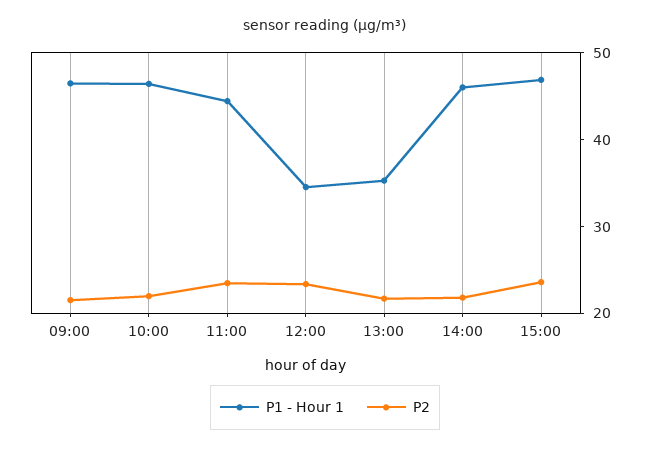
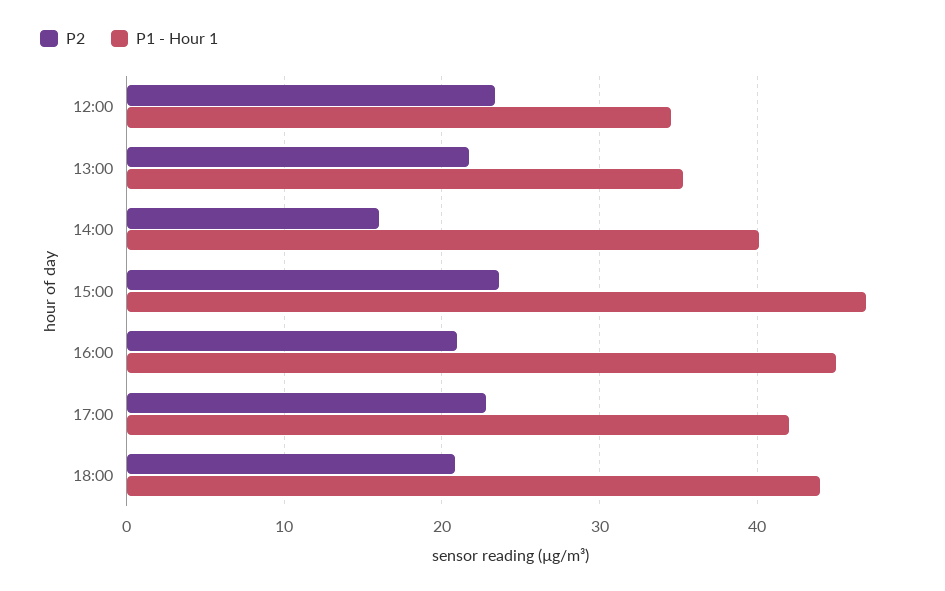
P1 - Hour 1, 09:00: 46 -> none
P2, 09:00: 22 -> none
P1 - Hour 1, 10:00: 46 -> none
P2, 10:00: 22 -> none
P1 - Hour 1, 11:00: 44 -> none
P2, 11:00: 24 -> none
P1 - Hour 1, 14:00: 46 -> 40
P2, 14:00: 22 -> 16
P2, 16:00: none -> 21
P1 - Hour 1, 16:00: none -> 45
P2, 17:00: none -> 23
P1 - Hour 1, 17:00: none -> 42
P2, 18:00: none -> 21
P1 - Hour 1, 18:00: none -> 44

